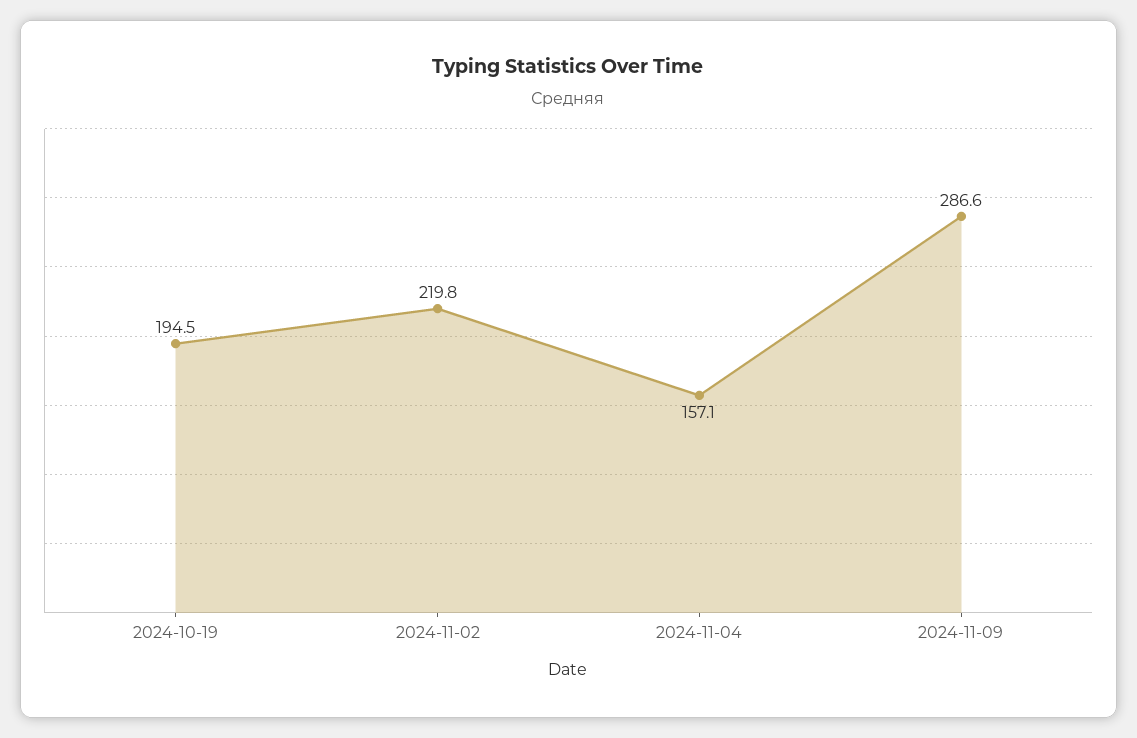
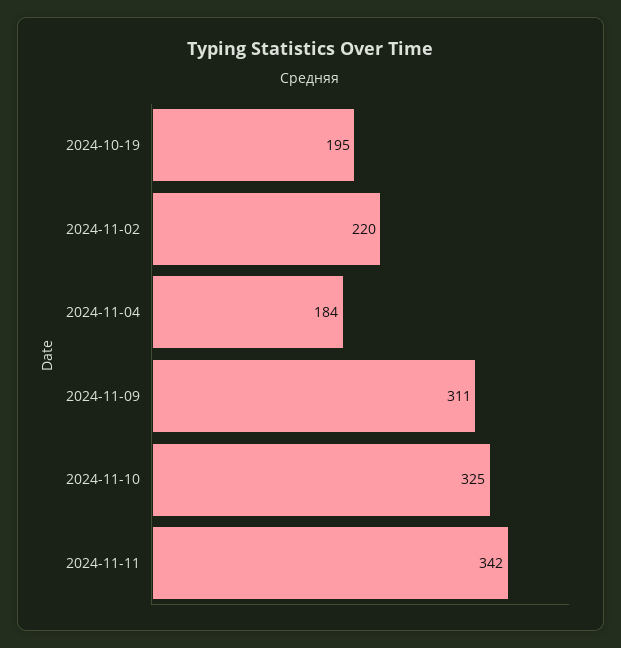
2024-11-04: 157.1 -> 184
2024-11-09: 286.6 -> 311
2024-11-10: none -> 325
2024-11-11: none -> 342

